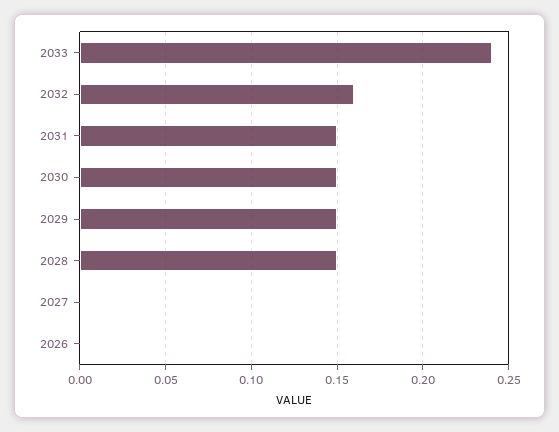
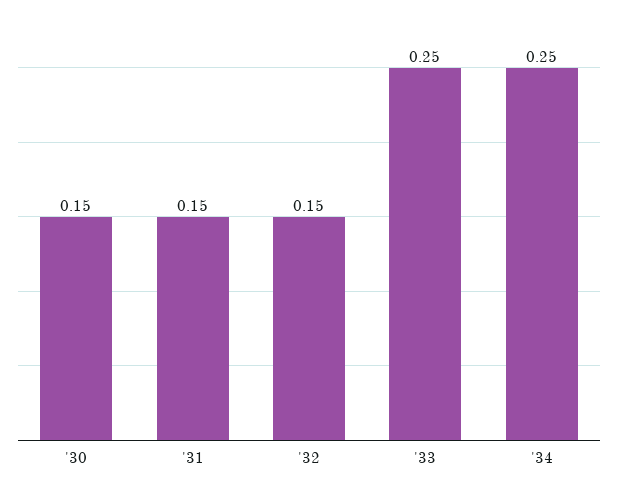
2033: 0.24 -> 0.25
2032: 0.16 -> 0.15
2029: 0.15 -> none
2028: 0.15 -> none
2027: 0 -> none
2026: 0 -> none
'34: none -> 0.25

